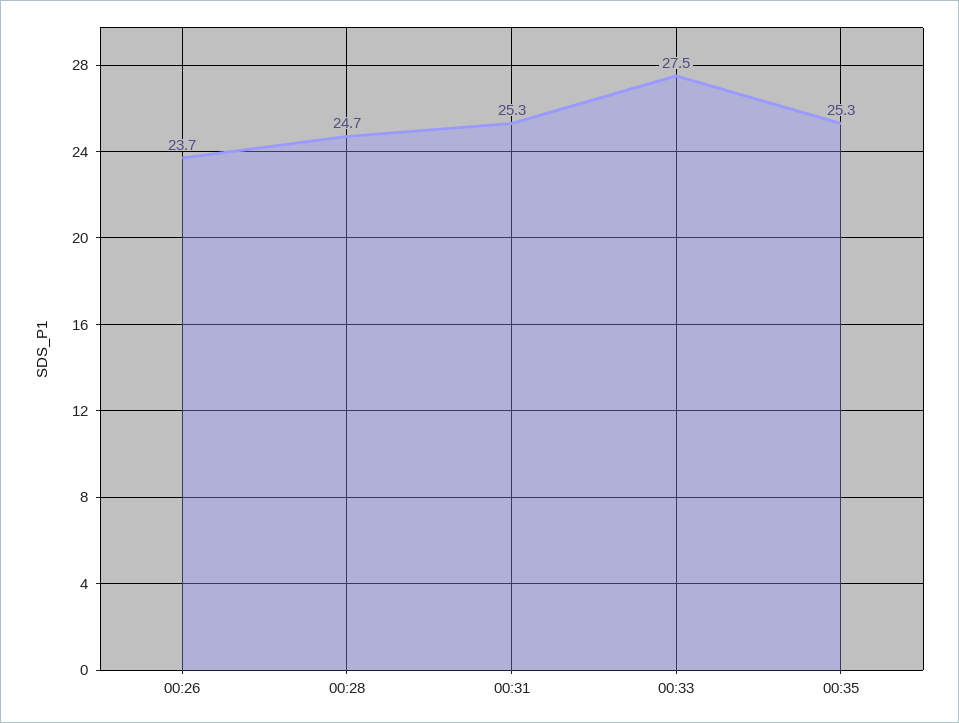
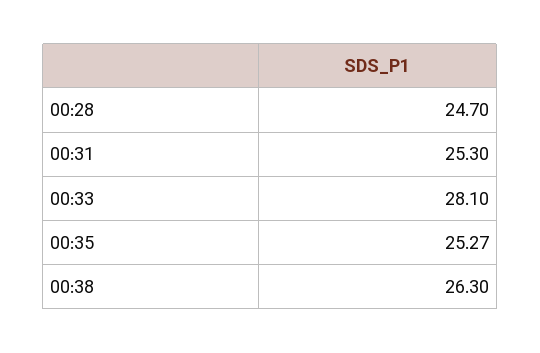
00:26: 23.7 -> none
00:33: 27.5 -> 28.1
00:38: none -> 26.3

